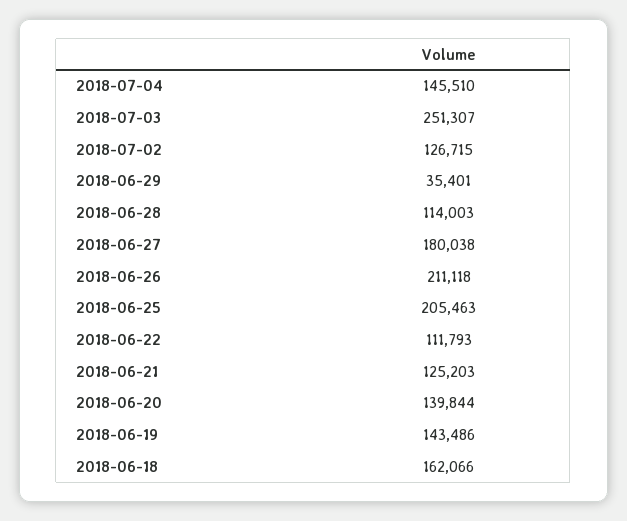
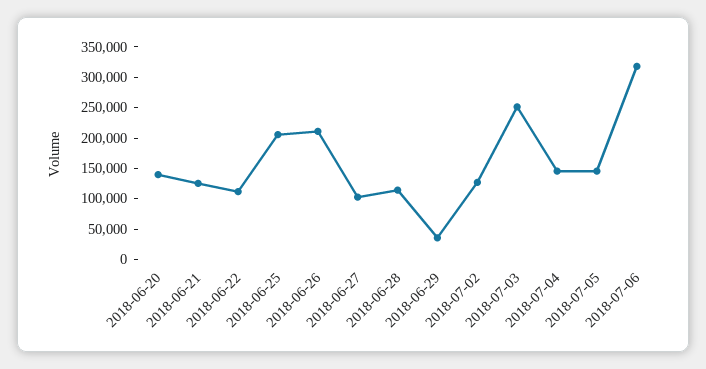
2018-06-27: 180038 -> 100000
2018-06-19: 143486 -> none
2018-06-18: 162066 -> none
2018-07-05: none -> 150000
2018-07-06: none -> 325000

